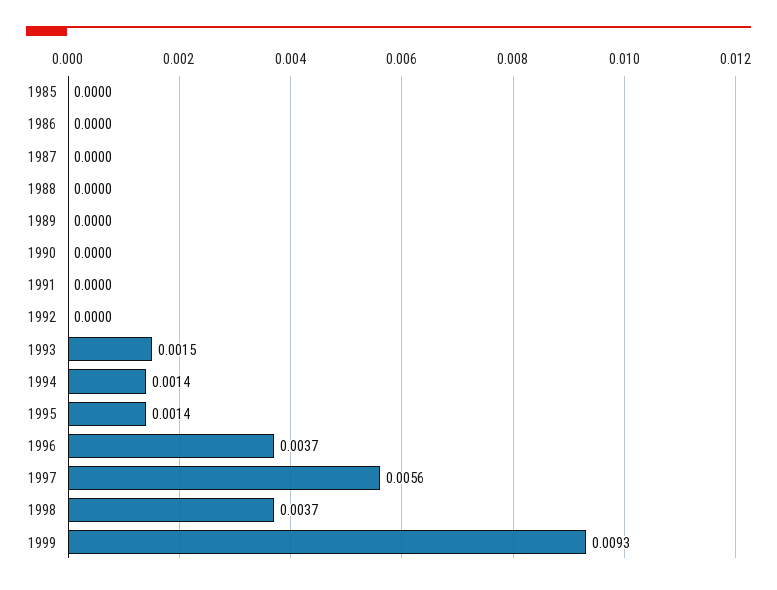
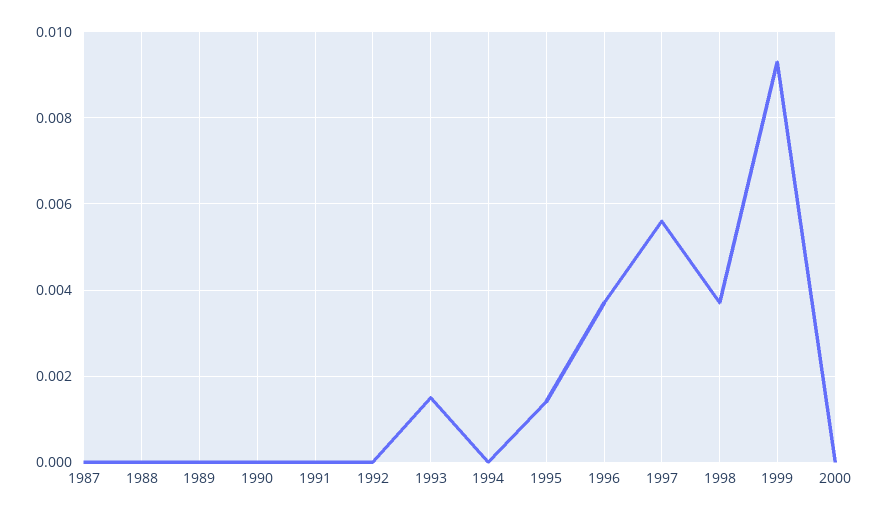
1985: 0 -> none
1986: 0 -> none
1994: 0.0014 -> 0
2000: none -> 0

